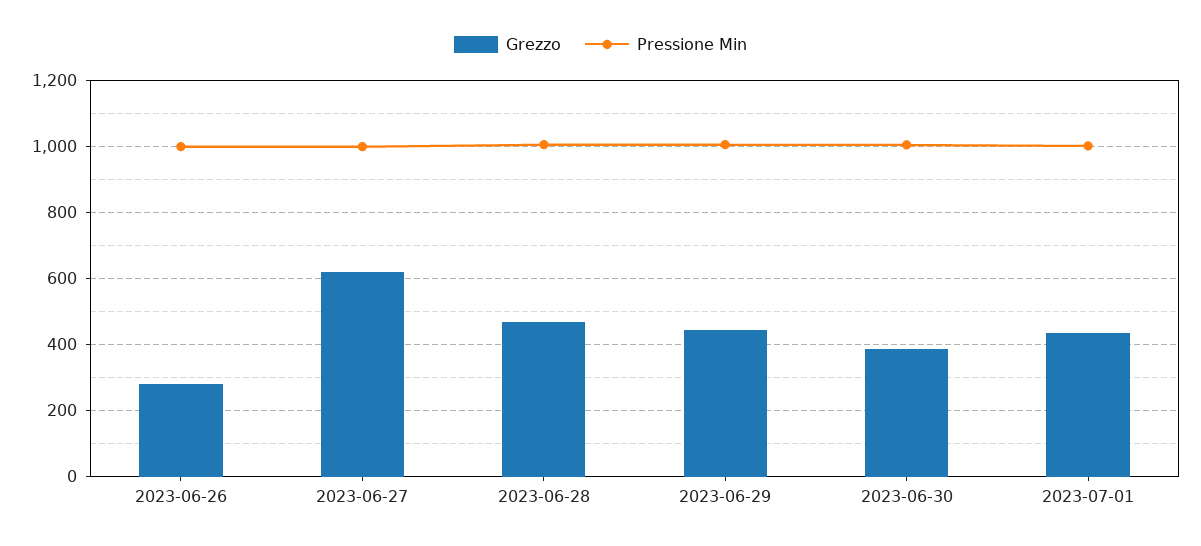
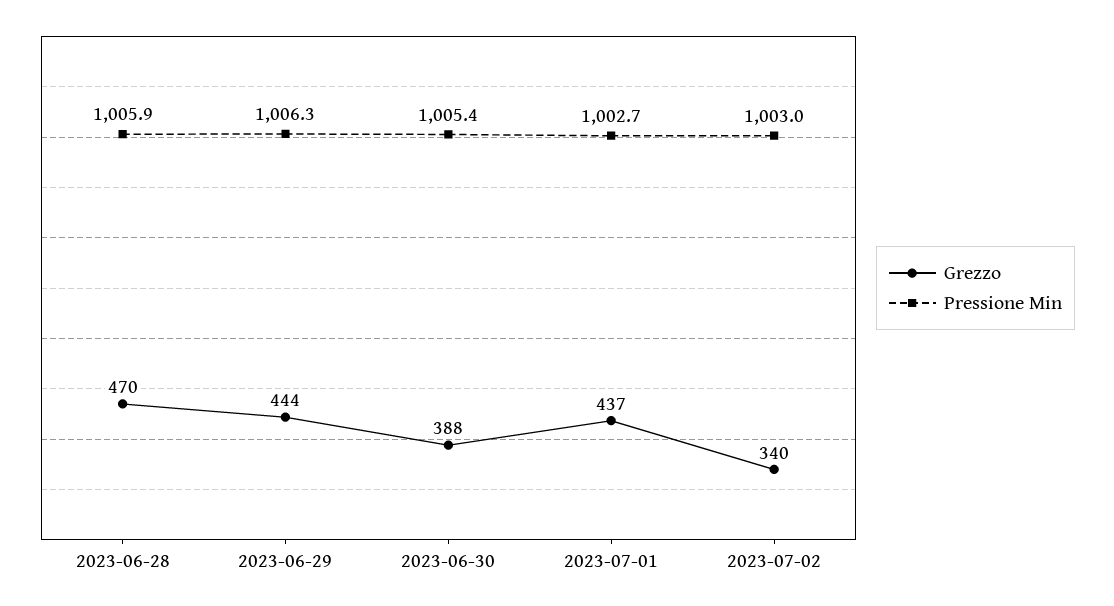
Grezzo, 2023-06-26: 280 -> none
Pressione Min, 2023-06-26: 1000 -> none
Grezzo, 2023-06-27: 620 -> none
Pressione Min, 2023-06-27: 1000 -> none
Grezzo, 2023-07-02: none -> 340
Pressione Min, 2023-07-02: none -> 1003

